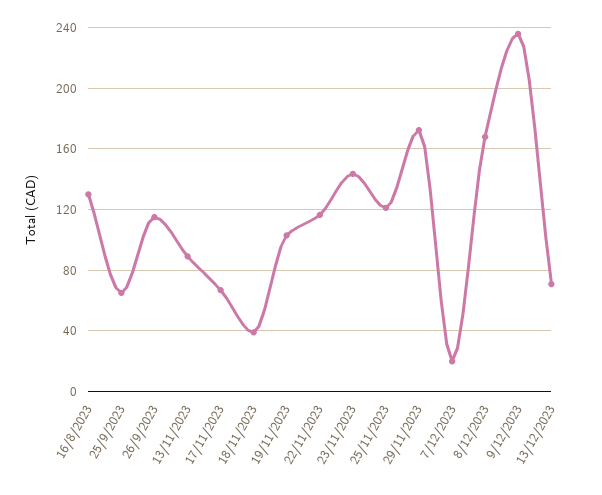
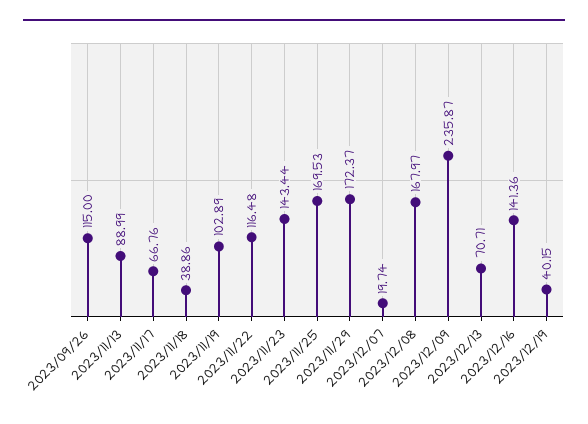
16/8/2023: 130 -> none
25/9/2023: 65 -> none
25/11/2023: 120 -> 169.53
2023/12/16: none -> 141.36
2023/12/19: none -> 40.15

